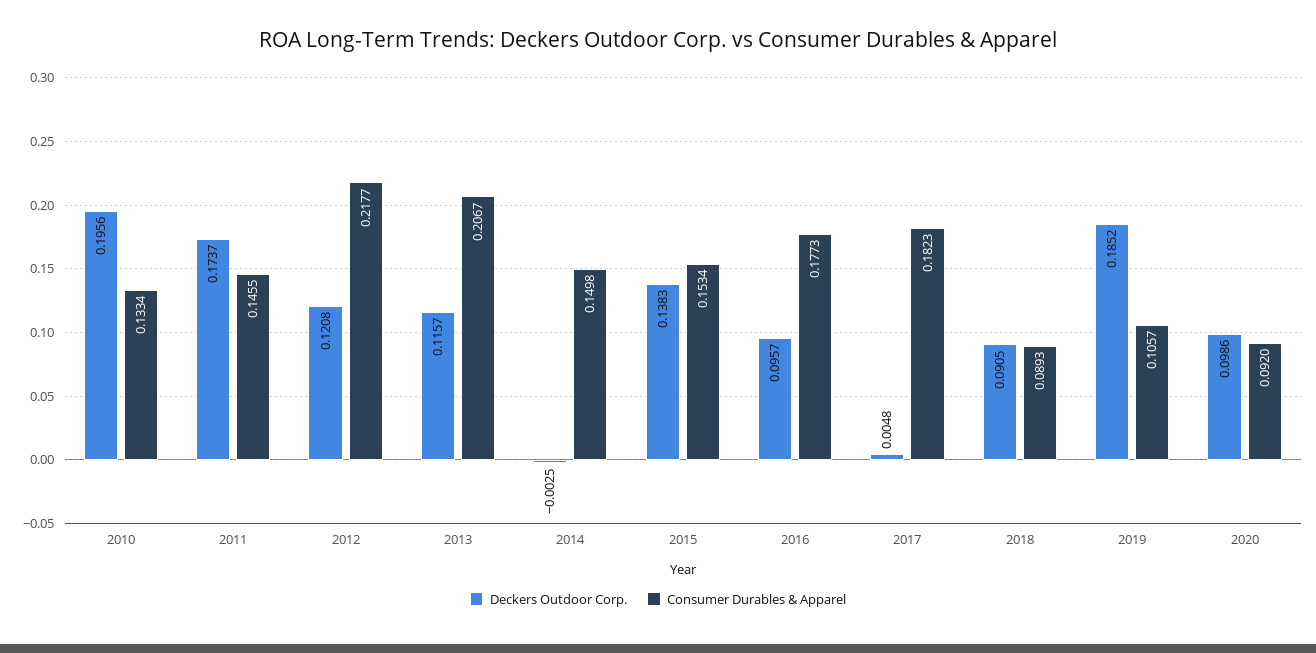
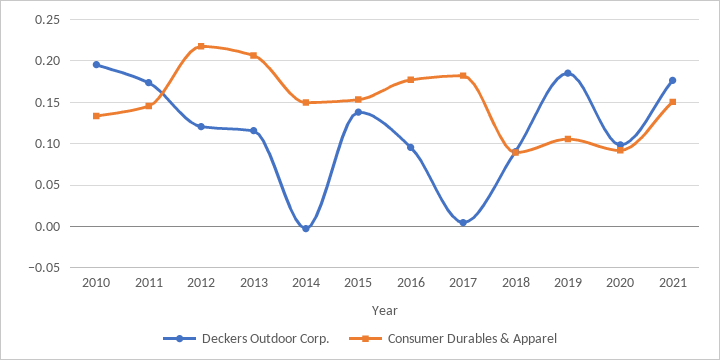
Deckers Outdoor Corp., 2021: none -> 0.18
Consumer Durables & Apparel, 2021: none -> 0.15

